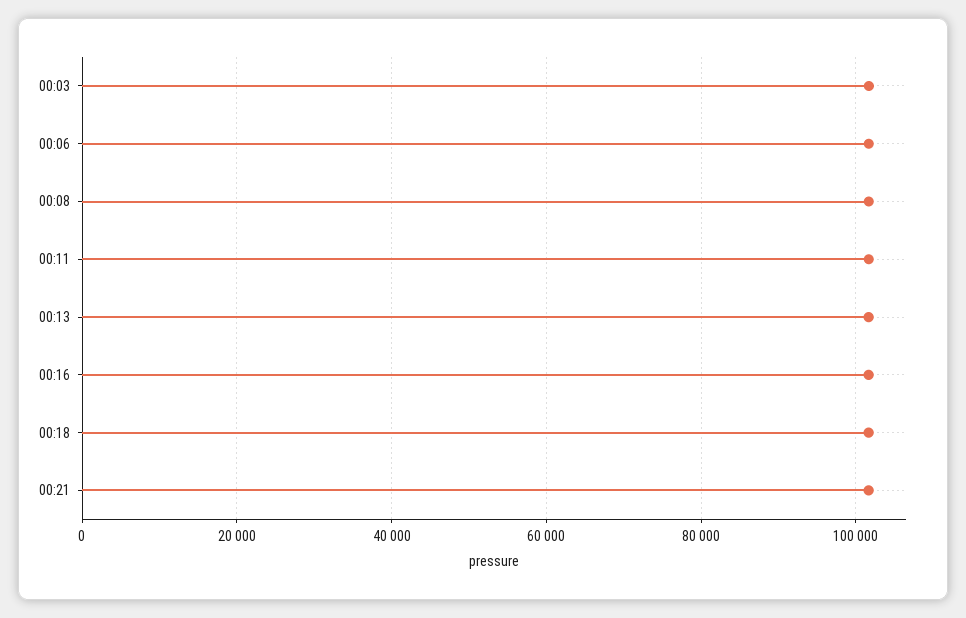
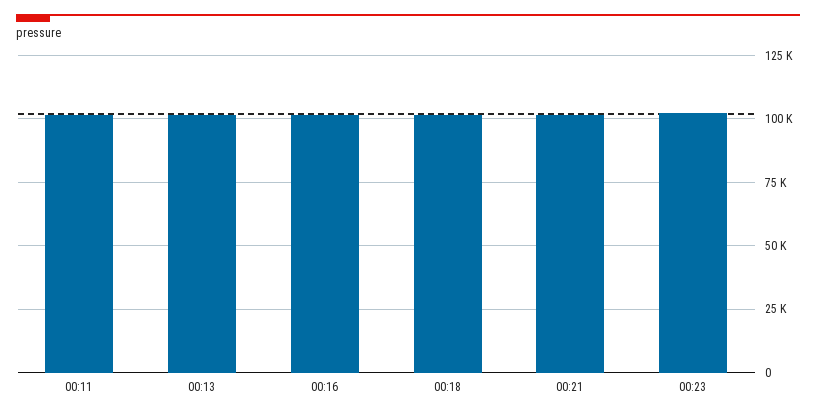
00:03: 102000 -> none
00:06: 102000 -> none
00:08: 102000 -> none
00:23: none -> 102500

